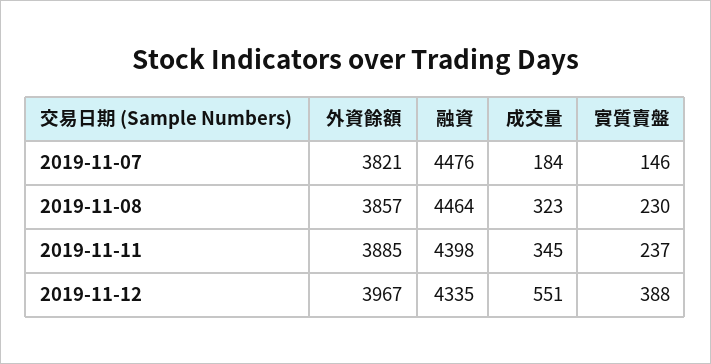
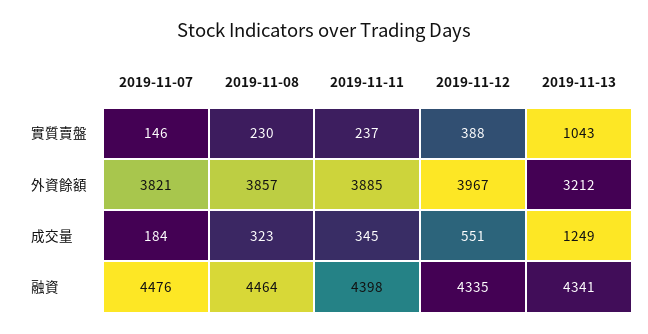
實質賣盤, 2019-11-13: none -> 1043
外資餘額, 2019-11-13: none -> 3212
成交量, 2019-11-13: none -> 1249
融資, 2019-11-13: none -> 4341

